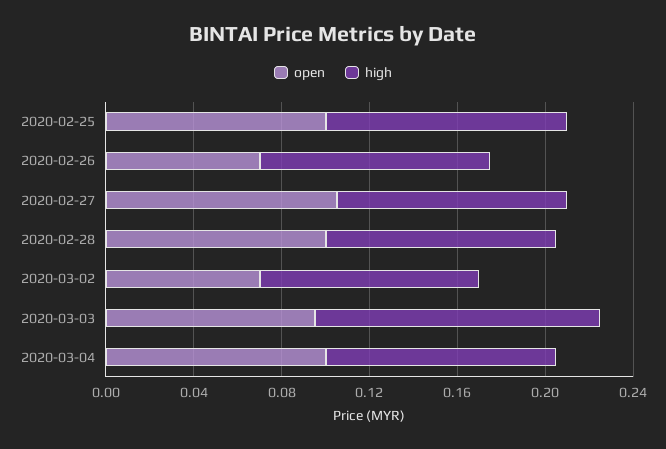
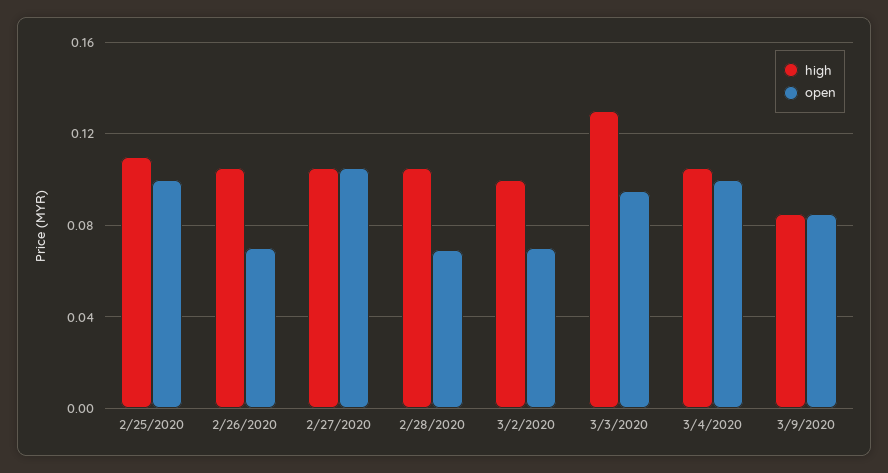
open, 2020-02-28: 0.1 -> 0.07
high, 3/9/2020: none -> 0.085
open, 3/9/2020: none -> 0.085

